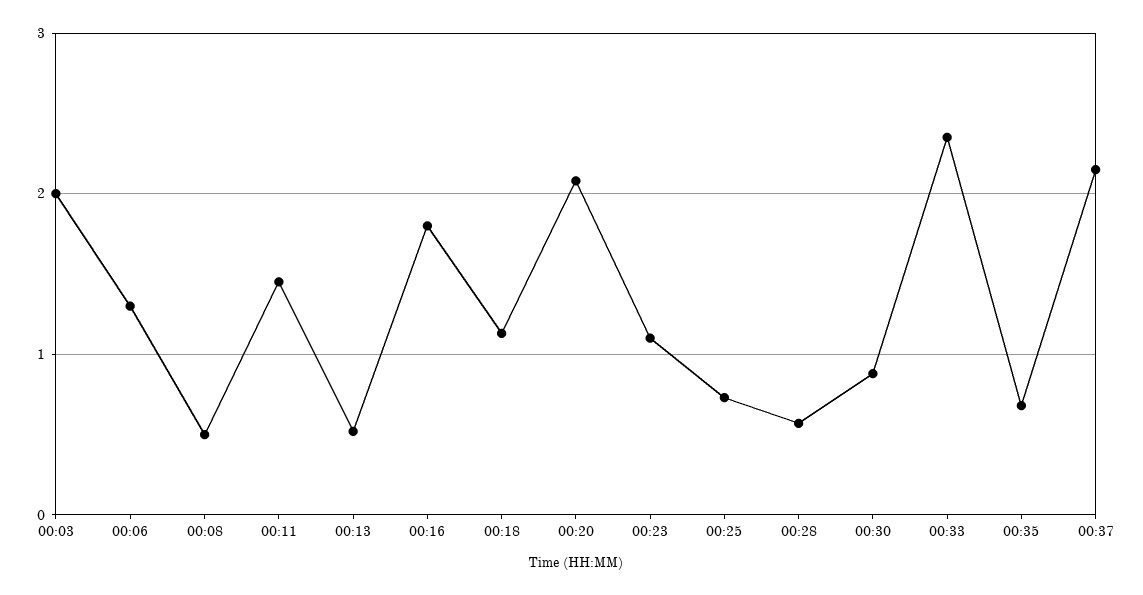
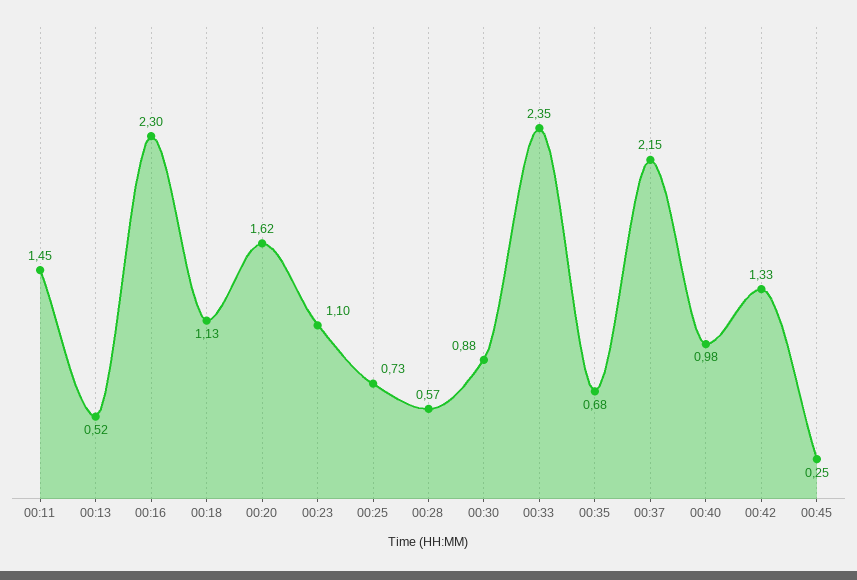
00:03: 2 -> none
00:06: 1.3 -> none
00:08: 0.5 -> none
00:16: 1.8 -> 2.3
00:20: 2.1 -> 1.62
00:40: none -> 0.98
00:42: none -> 1.33
00:45: none -> 0.25

